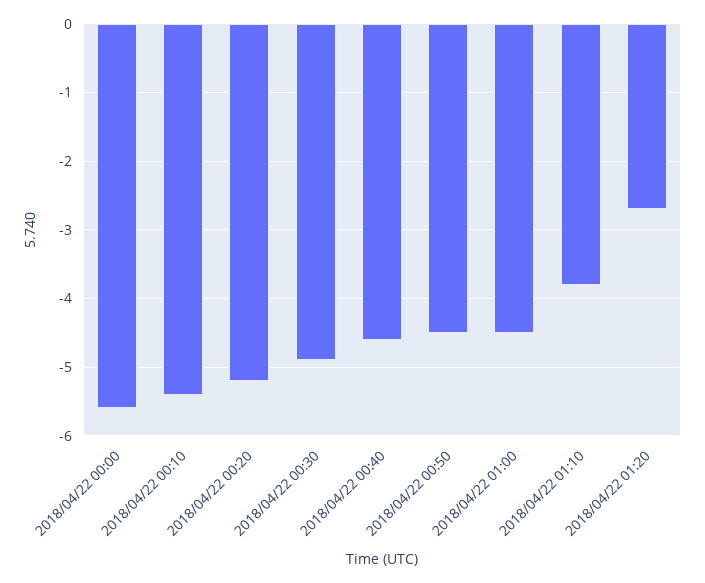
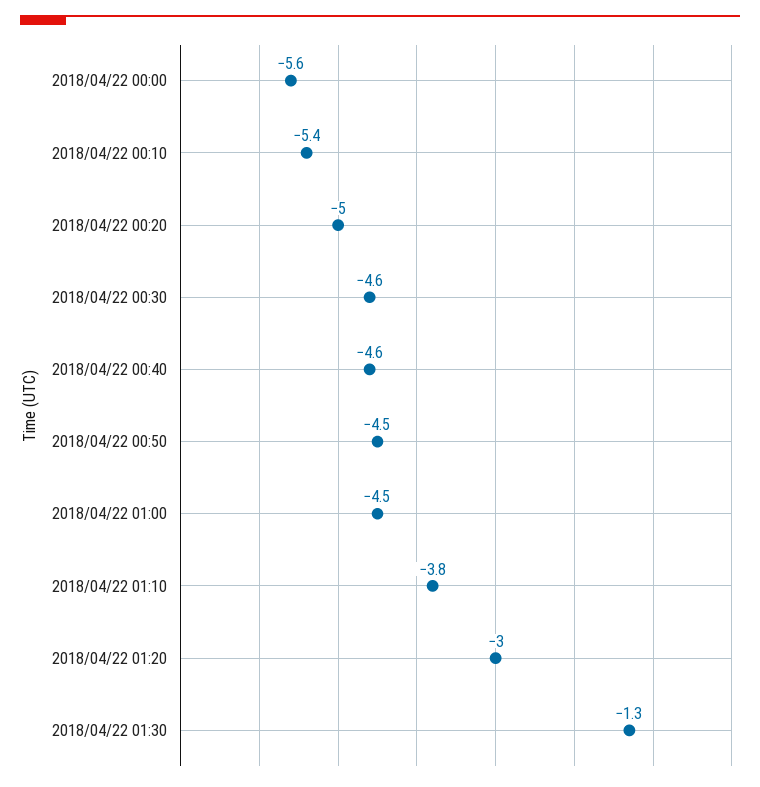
2018/04/22 00:20: -5.2 -> -5
2018/04/22 00:30: -4.9 -> -4.6
2018/04/22 01:20: -2.7 -> -3
2018/04/22 01:30: none -> -1.3

